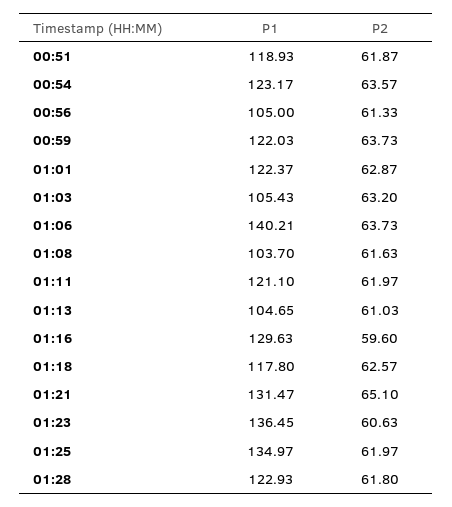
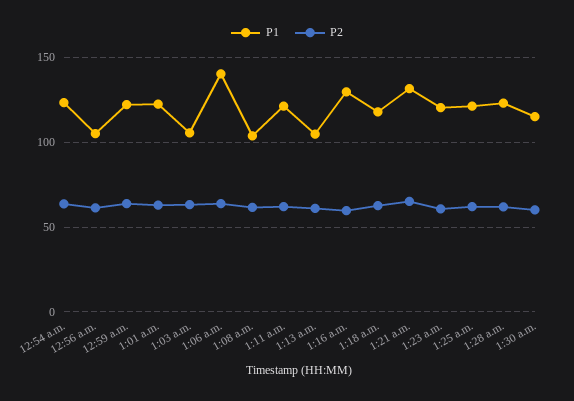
P1, 00:51: 118.93 -> none
P2, 00:51: 61.87 -> none
P1, 01:23: 136.45 -> 120
P1, 01:25: 134.97 -> 120
P1, 1:30 a.m.: none -> 115
P2, 1:30 a.m.: none -> 60

